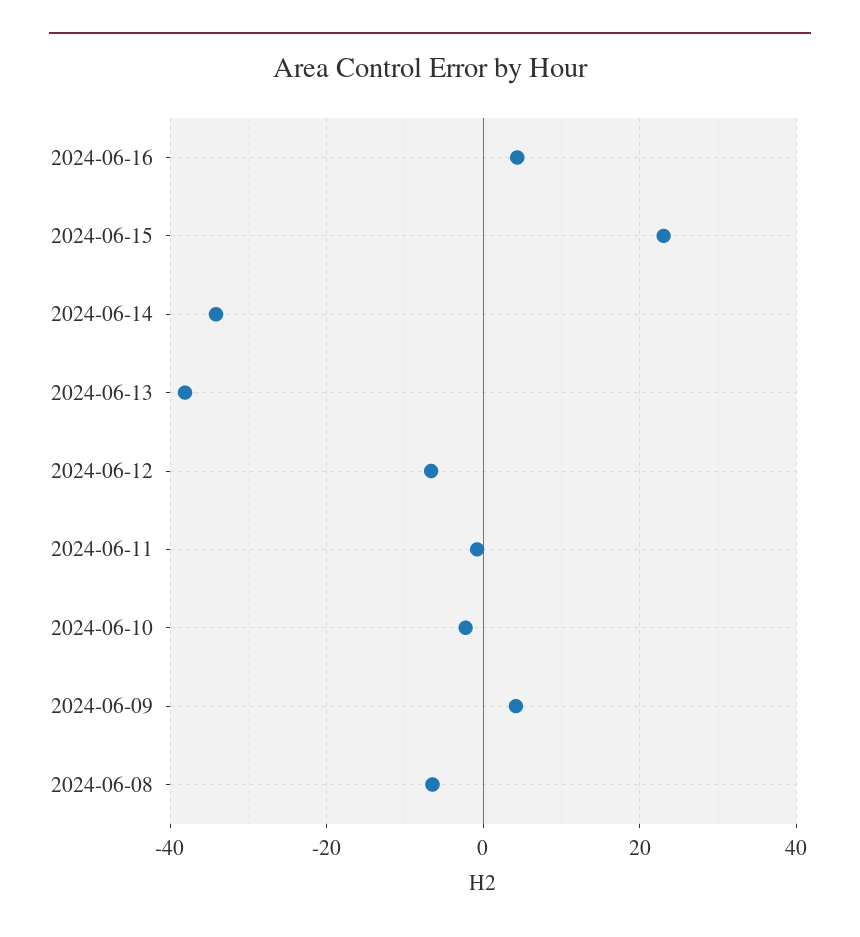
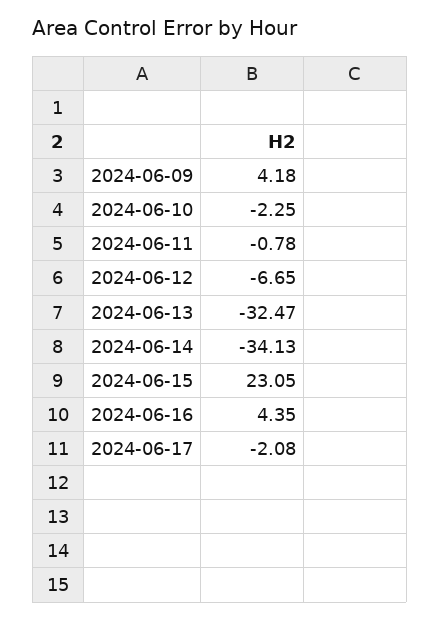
2024-06-13: -38 -> -32.47
2024-06-08: -6 -> none
2024-06-17: none -> -2.08

